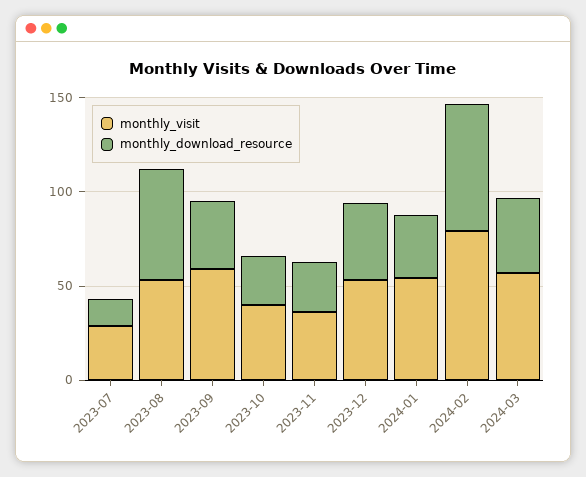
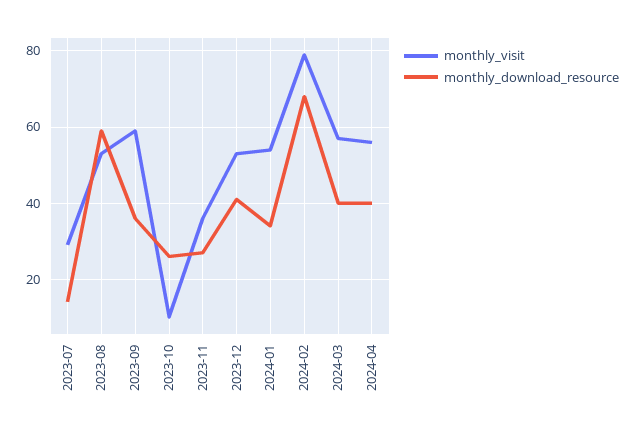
monthly_visit, 2023-10: 40 -> 10
monthly_visit, 2024-04: none -> 55
monthly_download_resource, 2024-04: none -> 40

